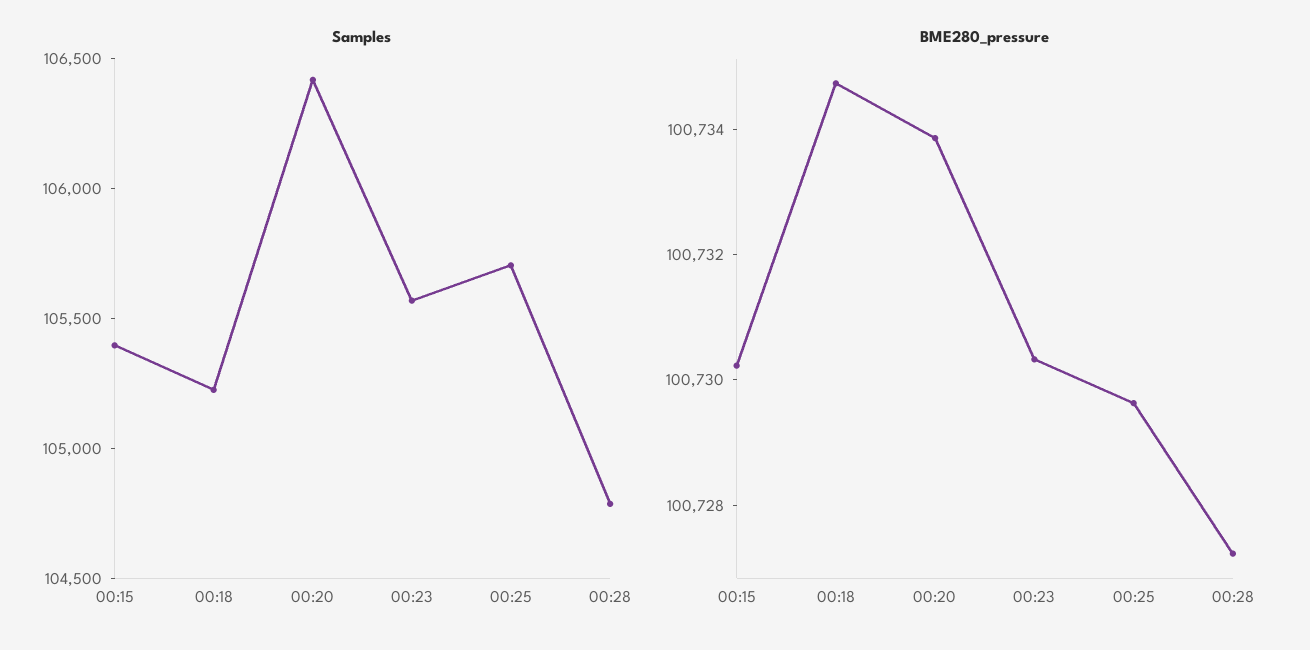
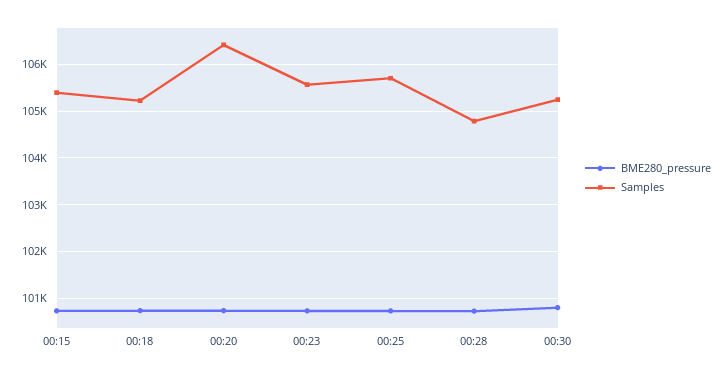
BME280_pressure, 00:30: none -> 100800
Samples, 00:30: none -> 105200

